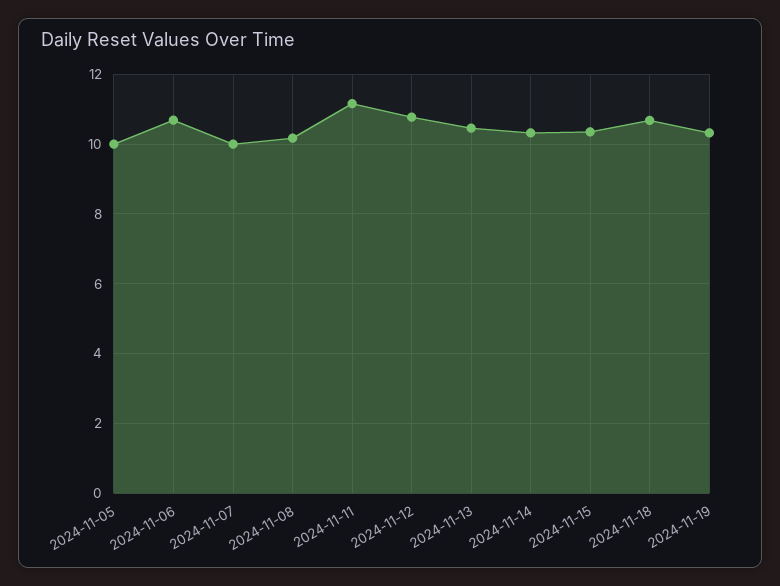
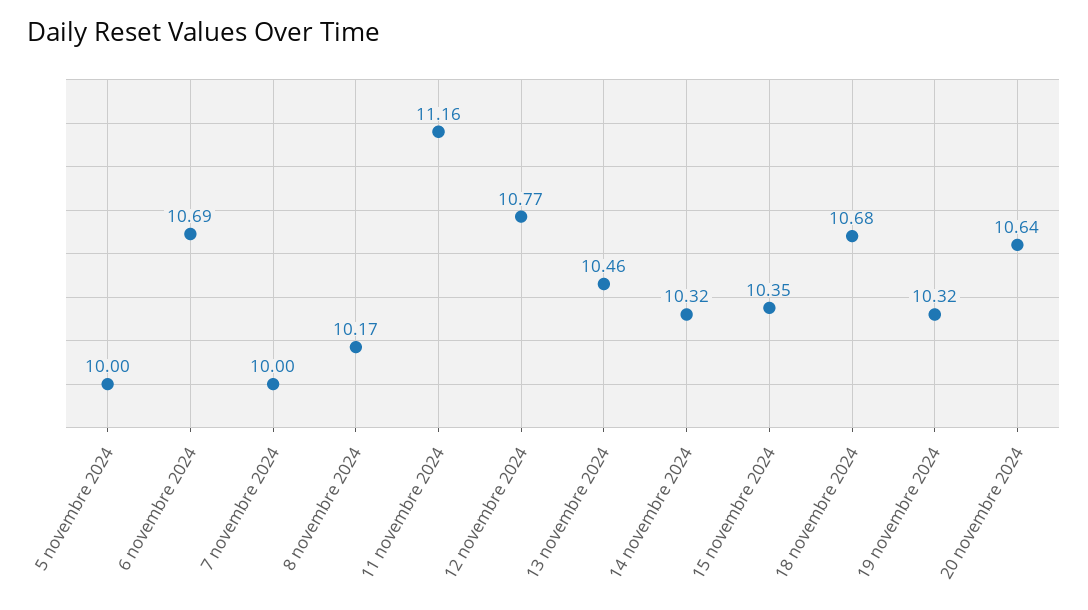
20 novembre 2024: none -> 10.64

